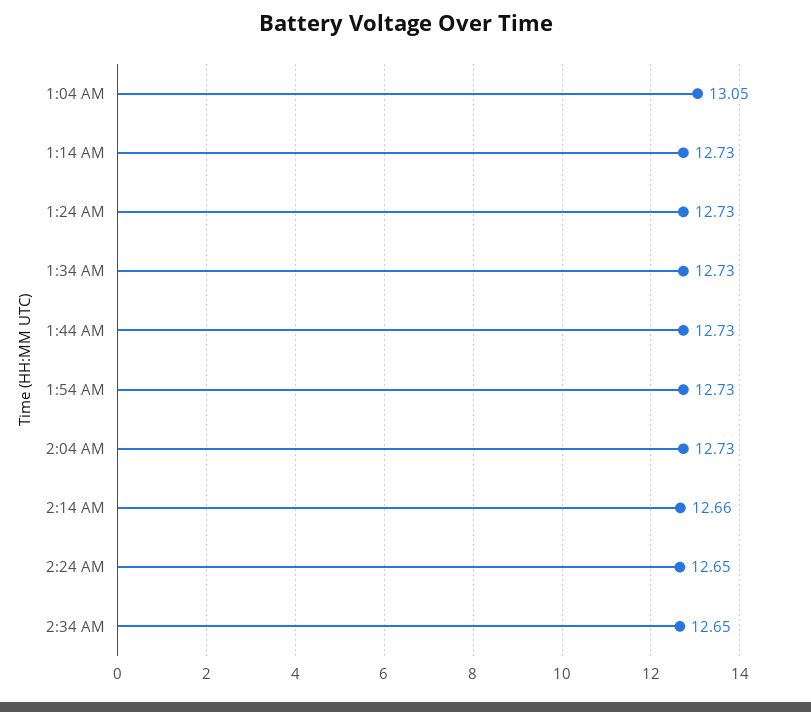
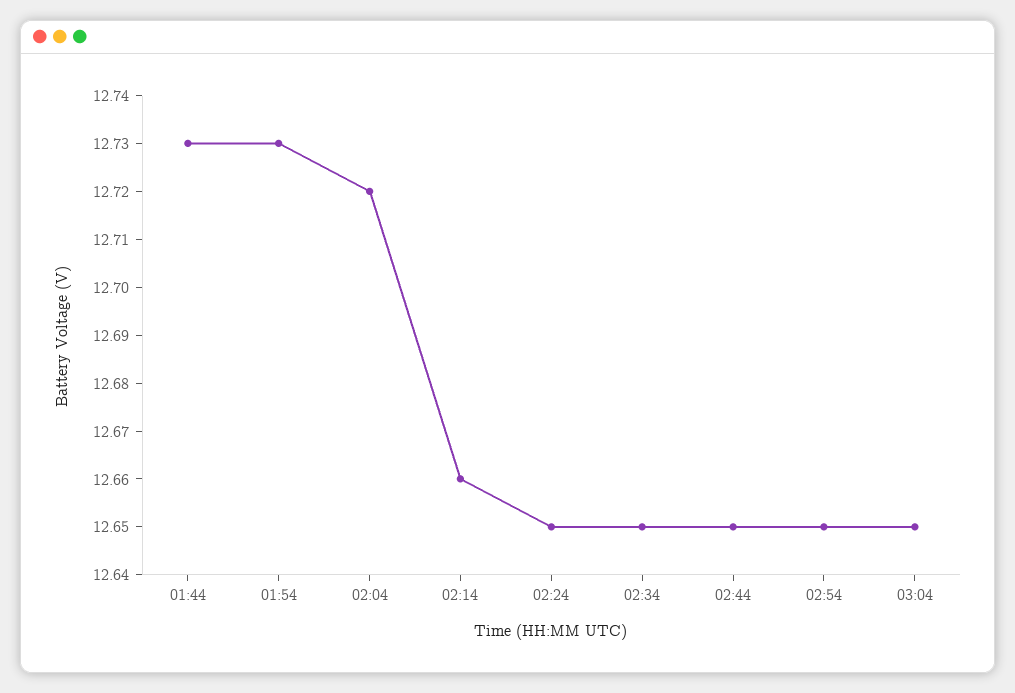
1:04 AM: 13.05 -> none
1:14 AM: 12.73 -> none
1:24 AM: 12.73 -> none
1:34 AM: 12.73 -> none
2:04 AM: 12.73 -> 12.72
02:44: none -> 12.65
02:54: none -> 12.65
03:04: none -> 12.65

